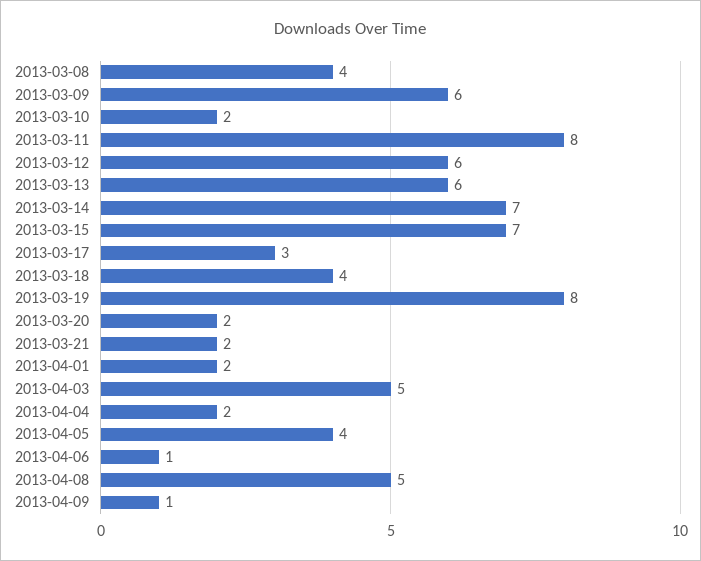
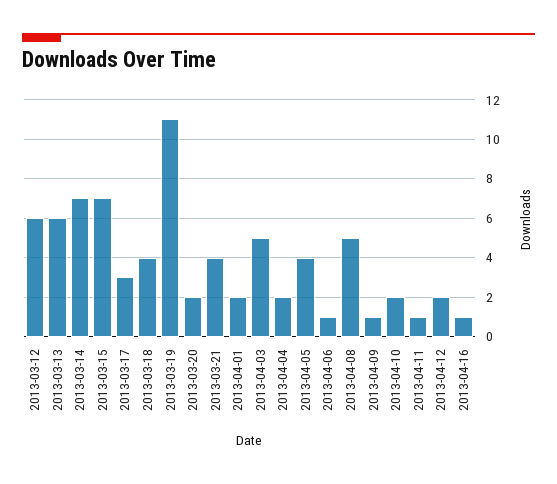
2013-03-08: 4 -> none
2013-03-09: 6 -> none
2013-03-10: 2 -> none
2013-03-11: 8 -> none
2013-03-19: 8 -> 11
2013-03-21: 2 -> 4
2013-04-10: none -> 2
2013-04-11: none -> 1
2013-04-12: none -> 2
2013-04-16: none -> 1

